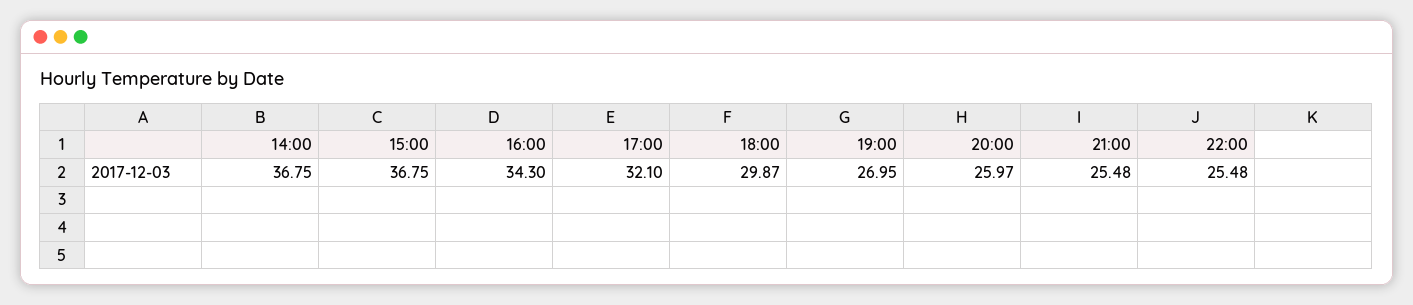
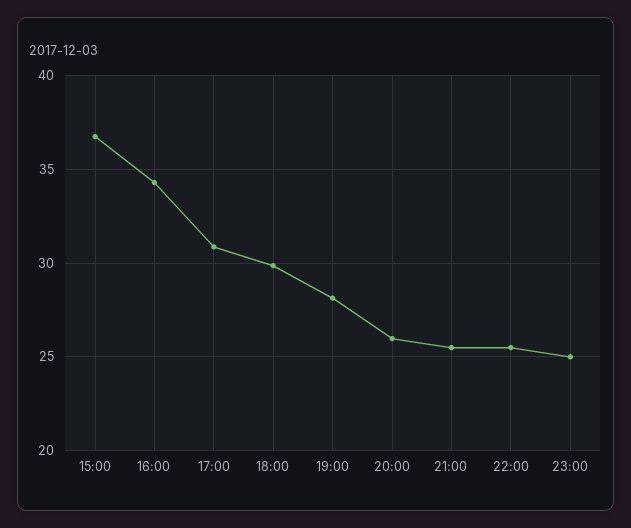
14:00: 36.75 -> none
17:00: 32.1 -> 31
19:00: 26.95 -> 28
23:00: none -> 25

